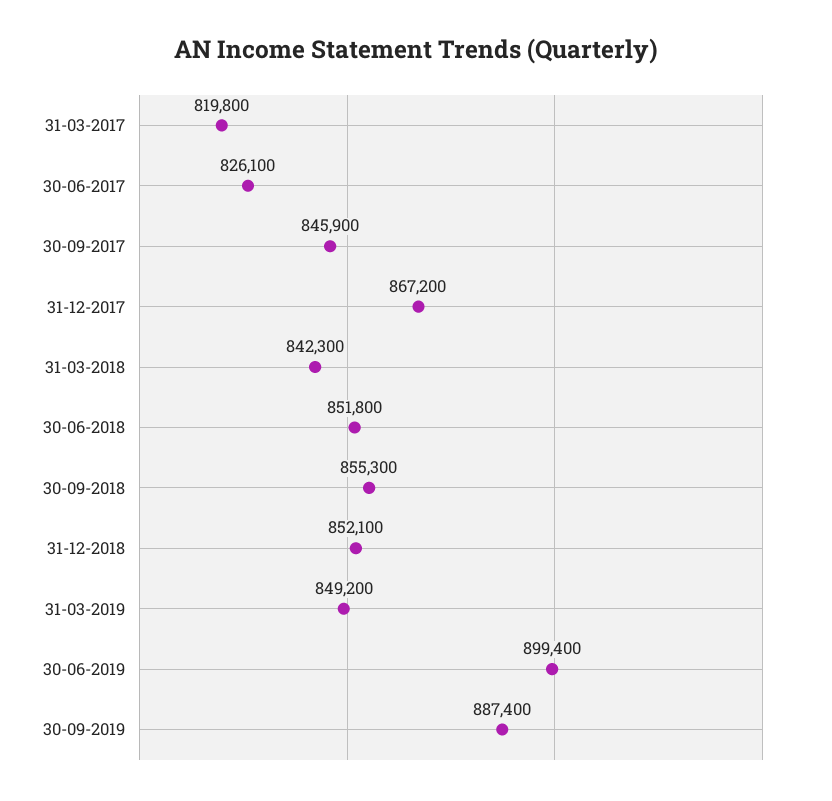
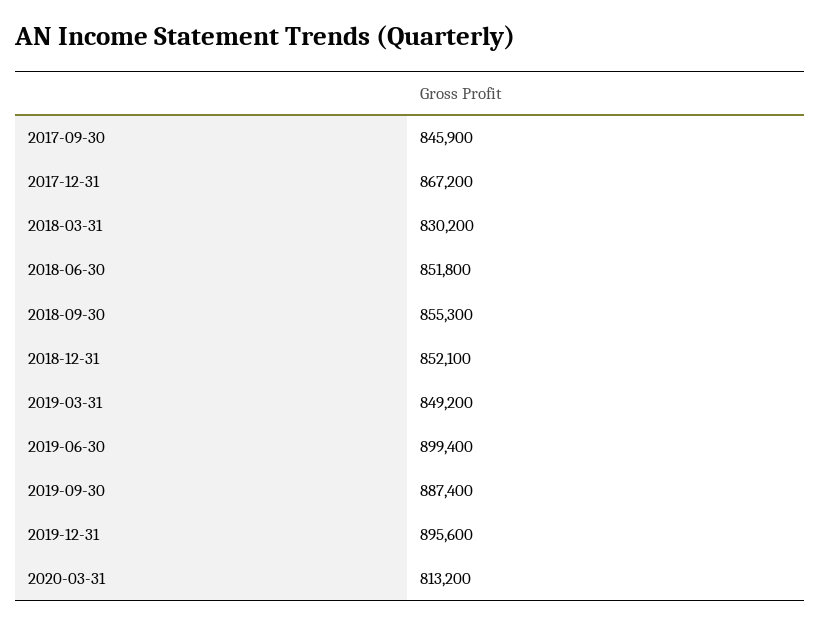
31-03-2017: 819800 -> none
30-06-2017: 826100 -> none
31-03-2018: 842300 -> 830200
2019-12-31: none -> 895600
2020-03-31: none -> 813200

